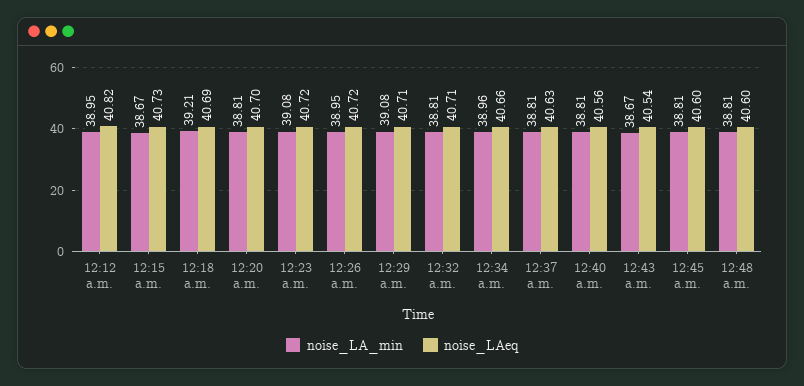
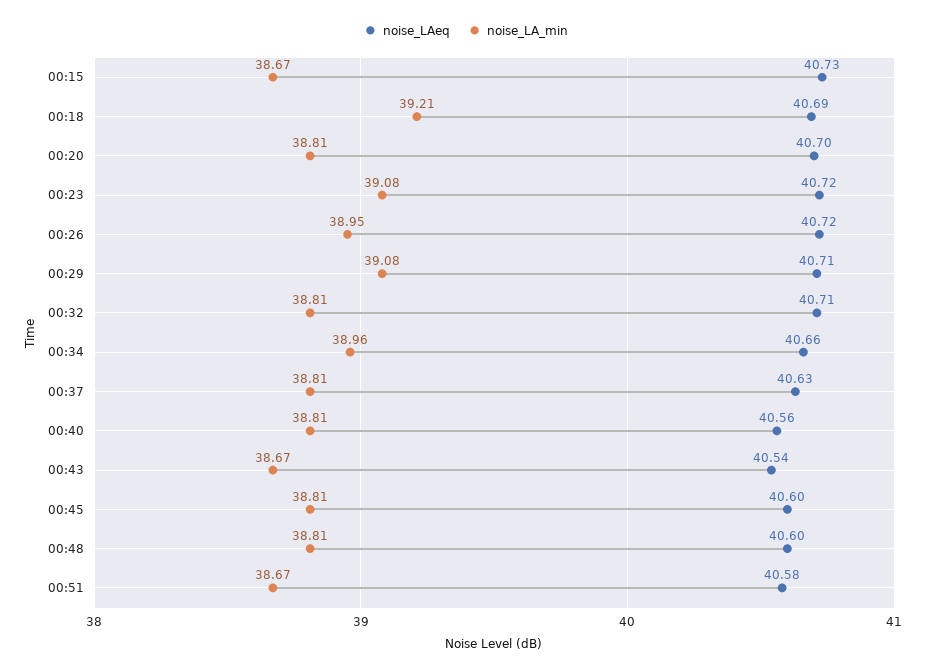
noise_LA_min, 12:12 a.m.: 38.95 -> none
noise_LAeq, 12:12 a.m.: 40.82 -> none
noise_LAeq, 00:51: none -> 40.58
noise_LA_min, 00:51: none -> 38.67

